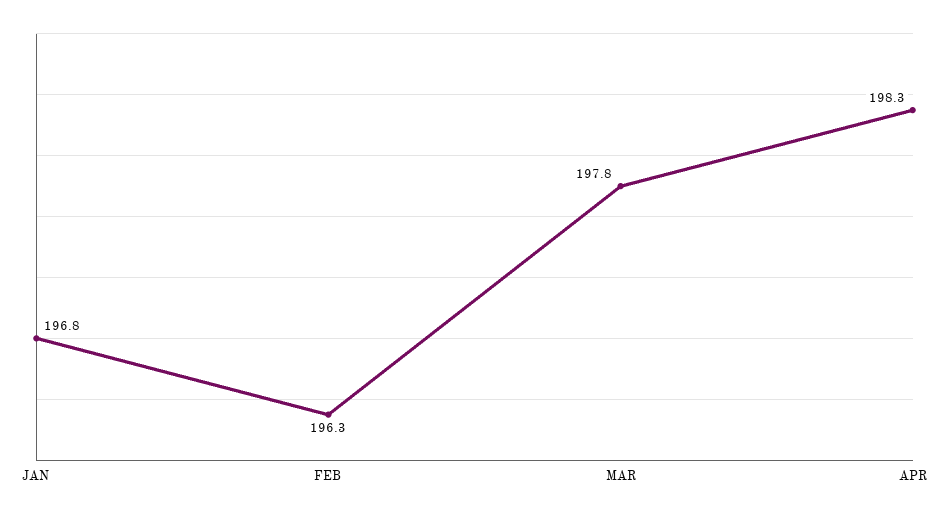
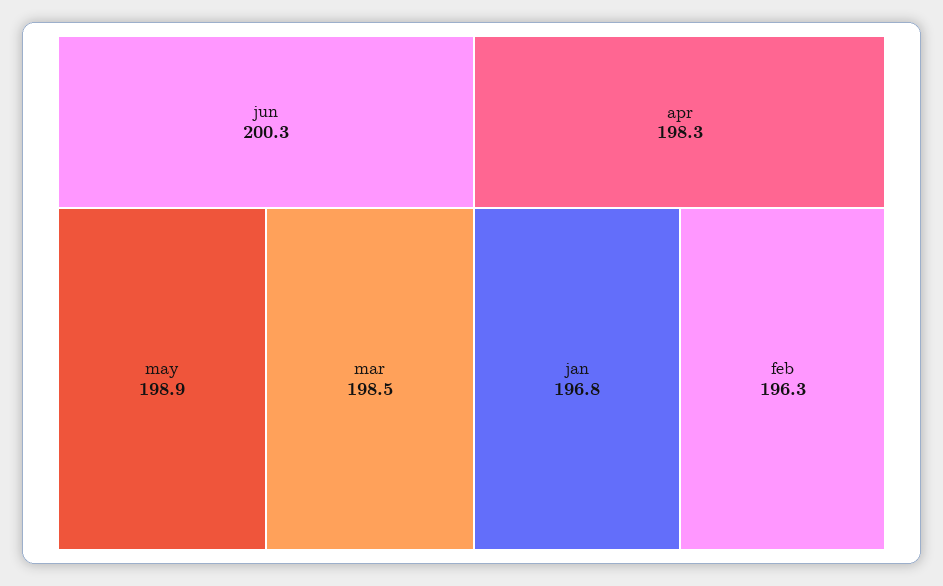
MAR: 197.8 -> 198.5
jun: none -> 200.3
may: none -> 198.9

